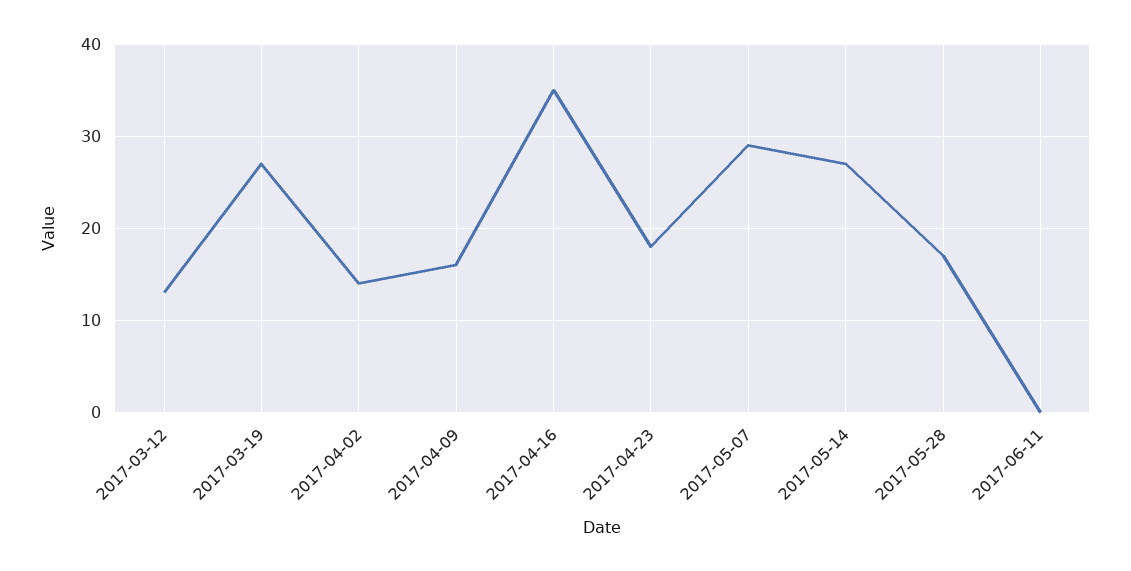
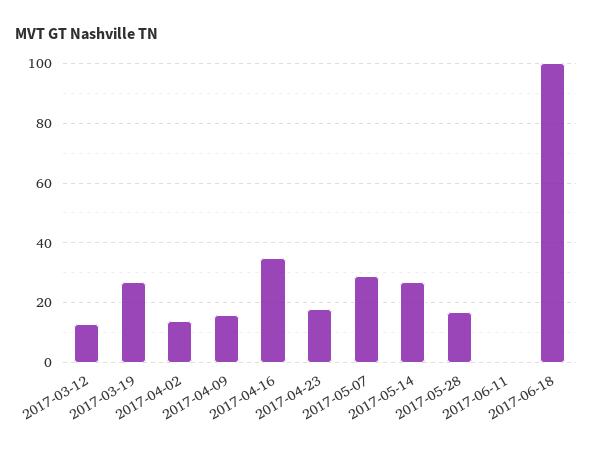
2017-06-18: none -> 100

